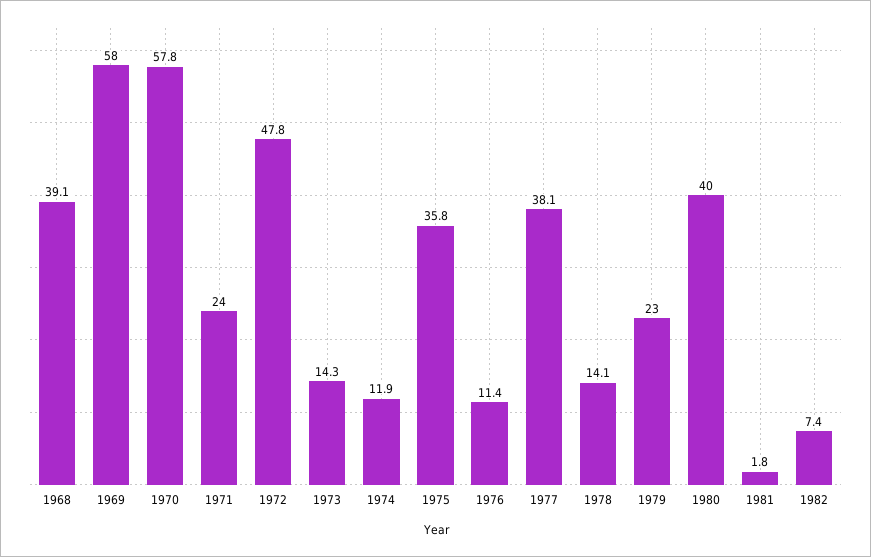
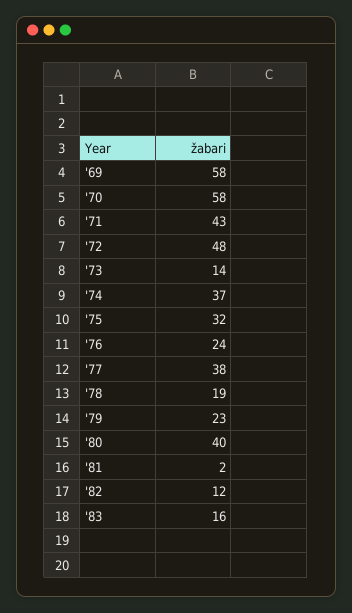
1968: 39.1 -> none
1971: 24 -> 43
1974: 11.9 -> 37
1975: 35.8 -> 32
1976: 11.4 -> 24
1978: 14.1 -> 19
1982: 7.4 -> 12
'83: none -> 16

